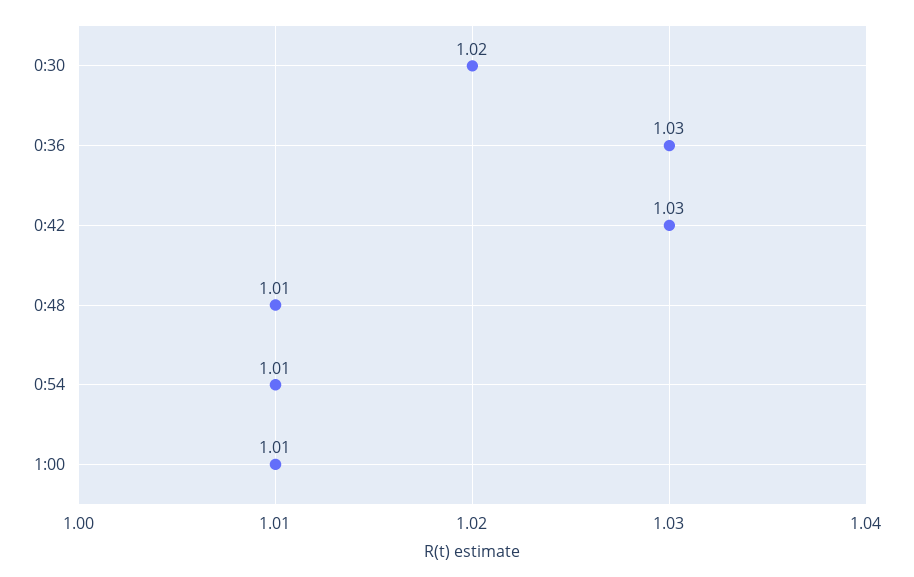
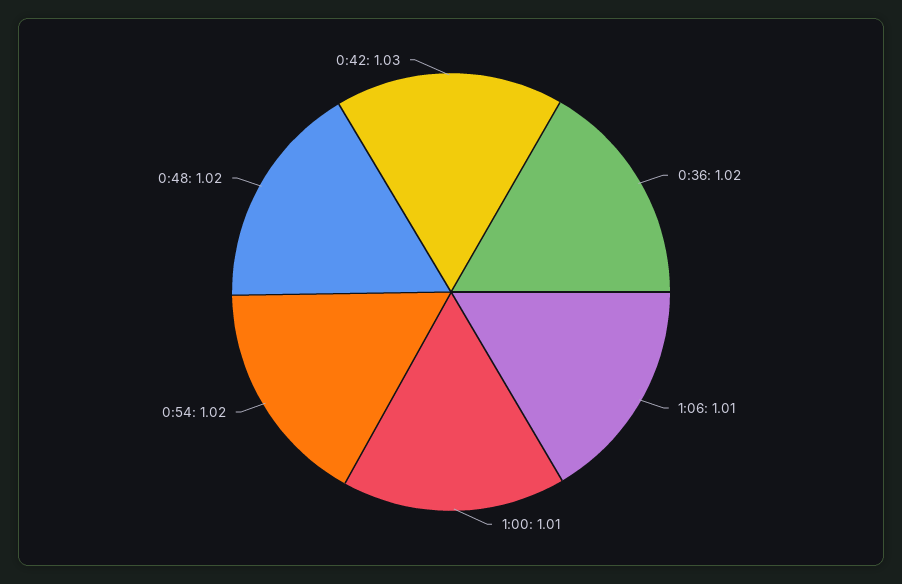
0:30: 1.02 -> none
0:36: 1.03 -> 1.02
0:48: 1.01 -> 1.02
0:54: 1.01 -> 1.02
1:06: none -> 1.01

